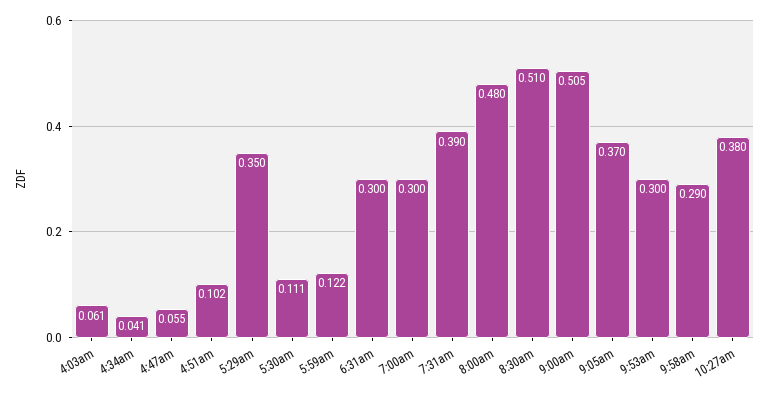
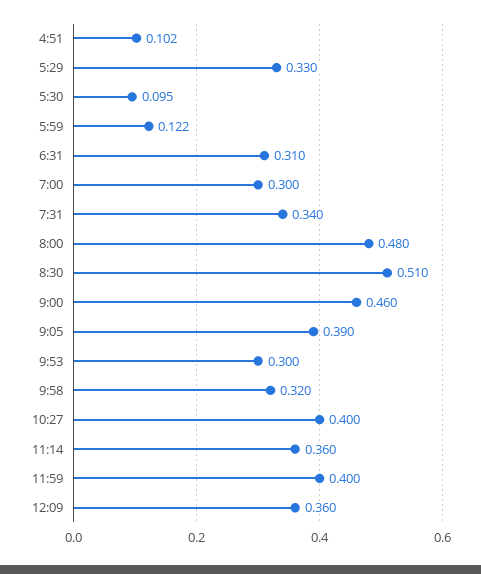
4:03am: 0.061 -> none
4:34am: 0.041 -> none
4:47am: 0.055 -> none
5:29am: 0.35 -> 0.33
5:30am: 0.111 -> 0.095
6:31am: 0.3 -> 0.31
7:31am: 0.39 -> 0.34
9:00am: 0.505 -> 0.46
9:05am: 0.37 -> 0.39
9:58am: 0.29 -> 0.32
10:27am: 0.38 -> 0.4
11:14: none -> 0.36
11:59: none -> 0.4
12:09: none -> 0.36

